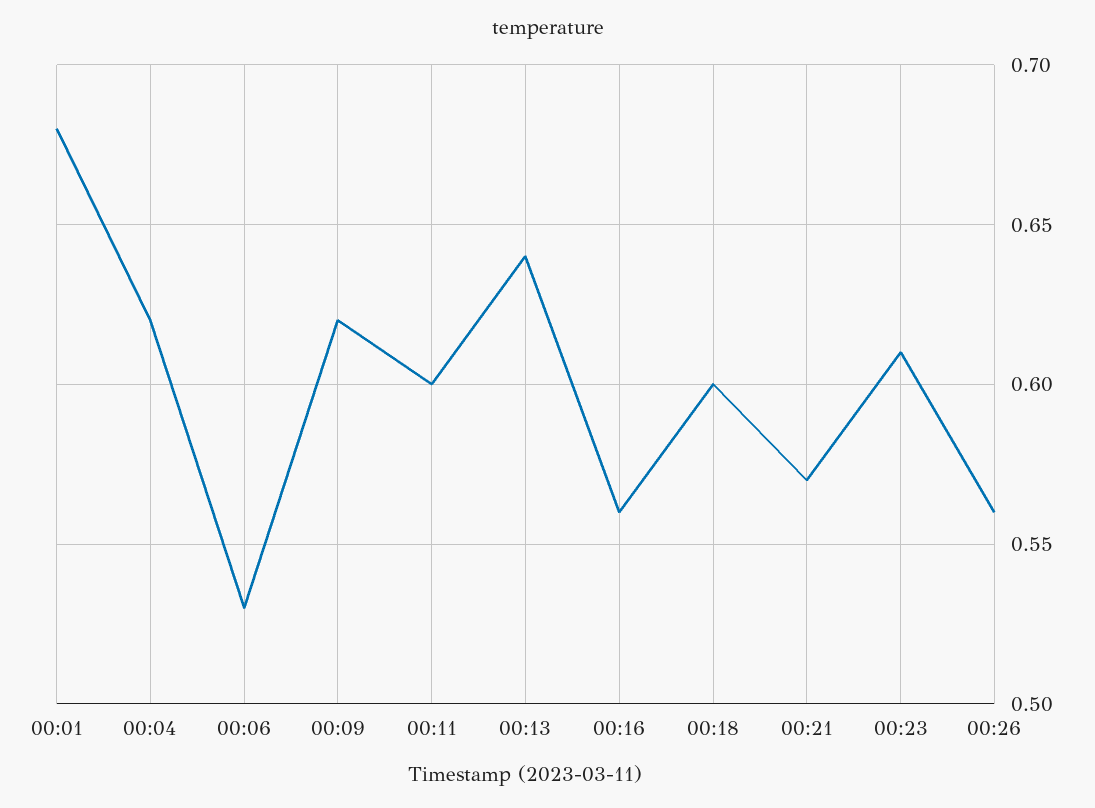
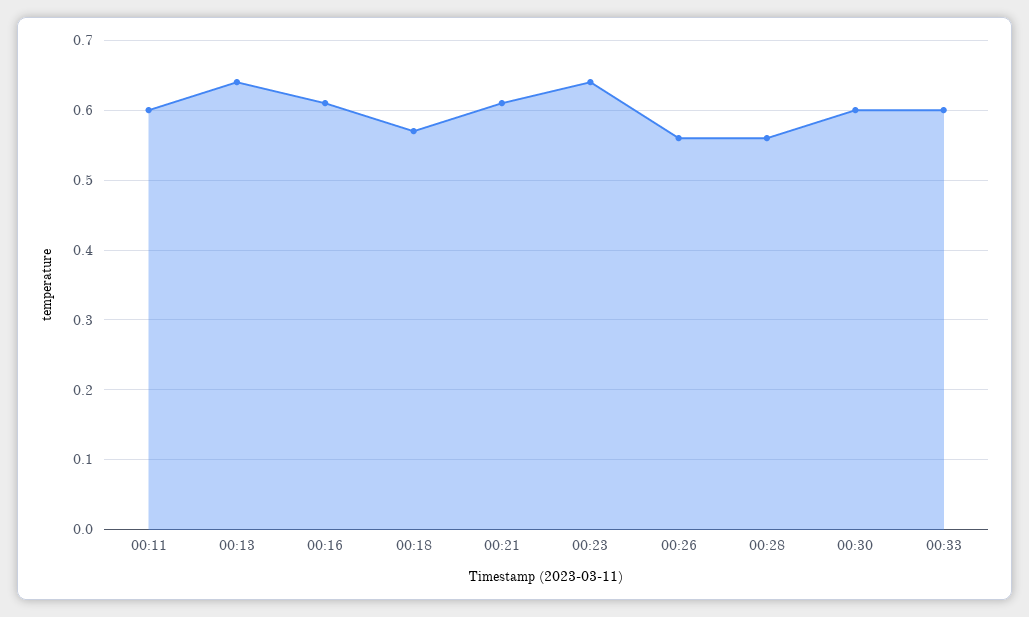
00:01: 0.68 -> none
00:04: 0.62 -> none
00:06: 0.53 -> none
00:09: 0.62 -> none
00:16: 0.56 -> 0.61
00:18: 0.6 -> 0.57
00:21: 0.57 -> 0.61
00:23: 0.61 -> 0.64
00:28: none -> 0.56
00:30: none -> 0.6
00:33: none -> 0.6

